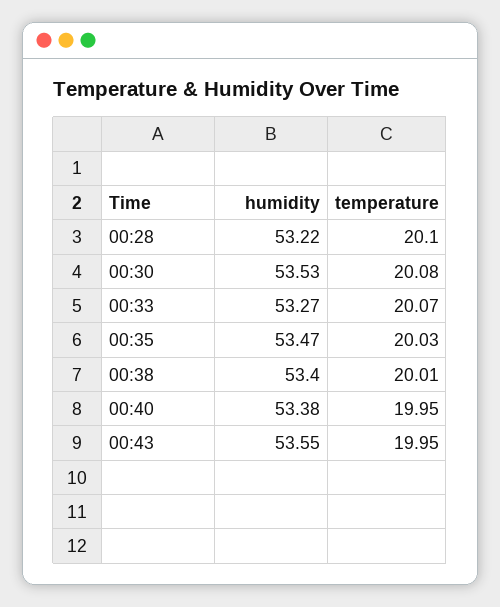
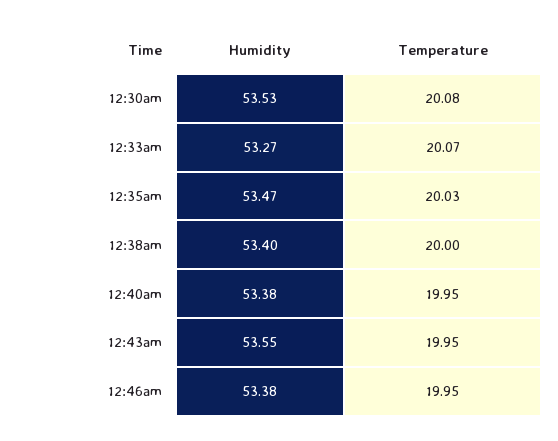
humidity, 00:28: 53.22 -> none
temperature, 00:28: 20.1 -> none
temperature, 00:38: 20.01 -> 20
humidity, 12:46am: none -> 53.38
temperature, 12:46am: none -> 19.95

